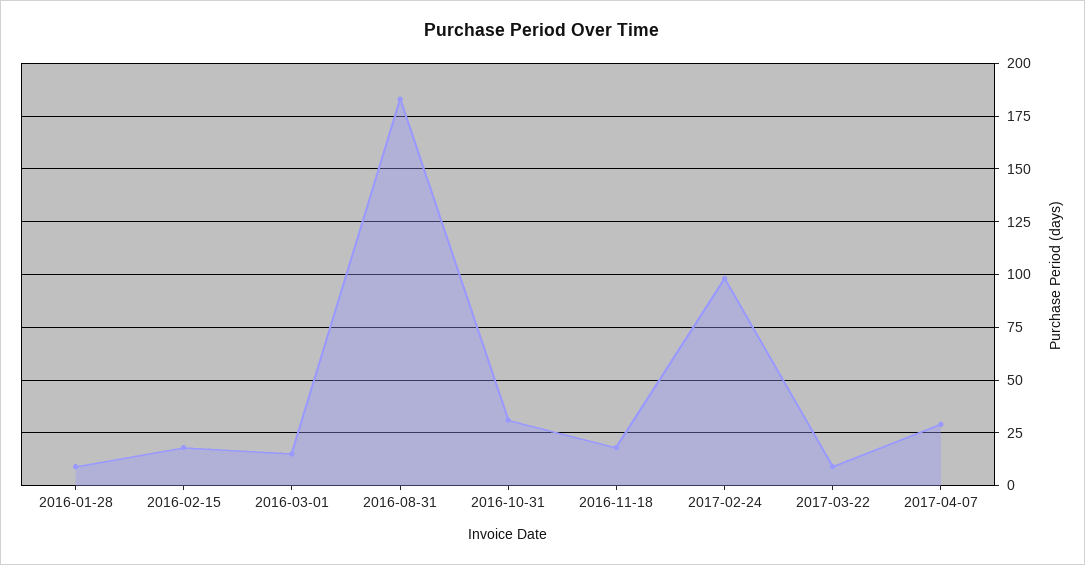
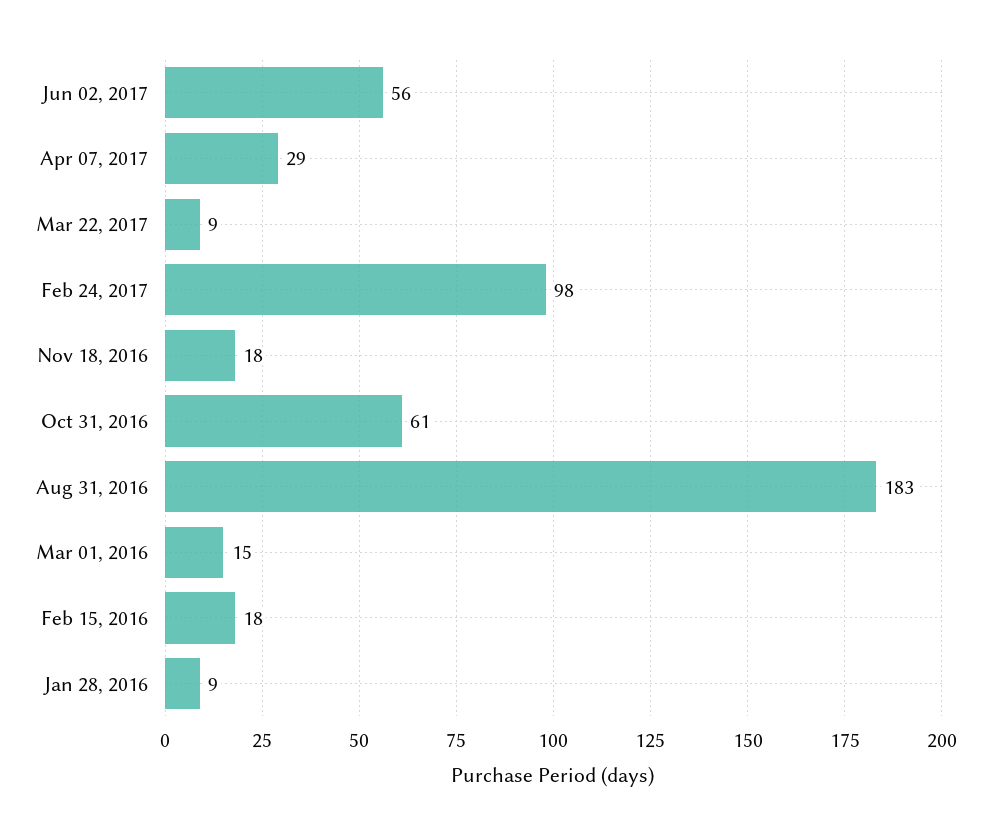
2016-10-31: 30 -> 61
Jun 02, 2017: none -> 56

